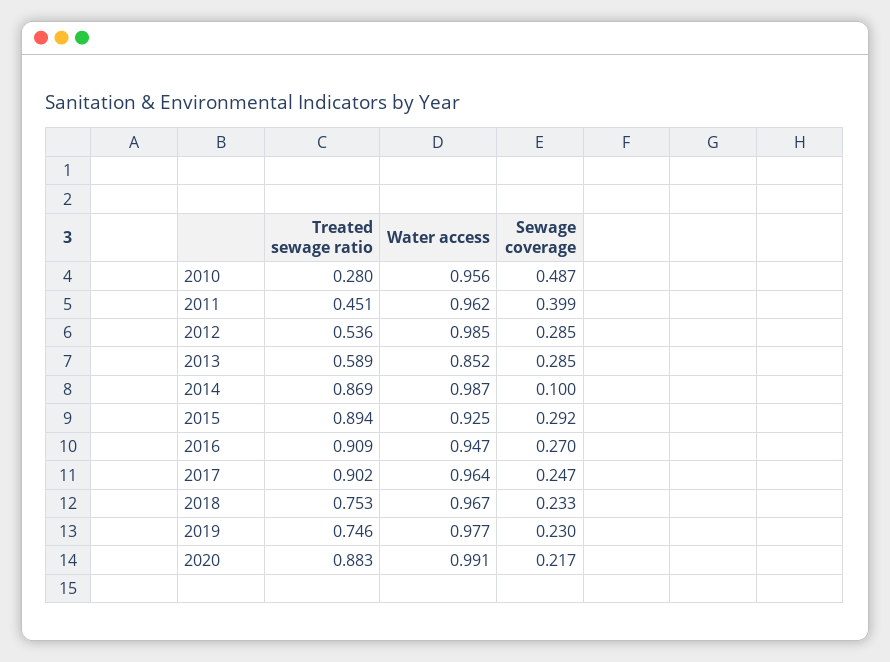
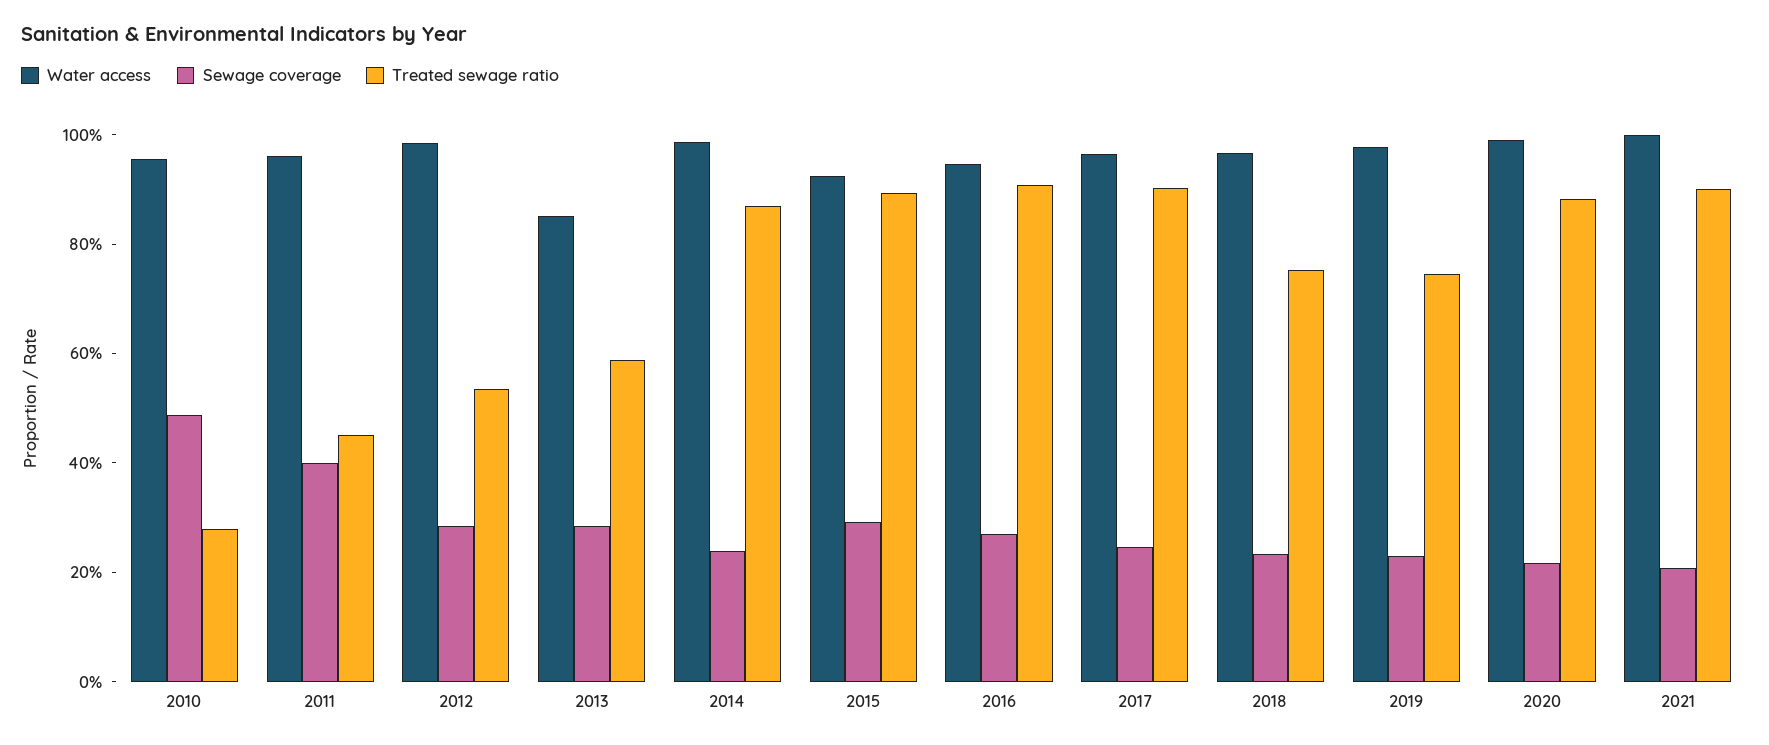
Sewage coverage, 2014: 0.1 -> 0.25
Water access, 2021: none -> 1
Sewage coverage, 2021: none -> 0.2
Treated sewage ratio, 2021: none -> 0.9

